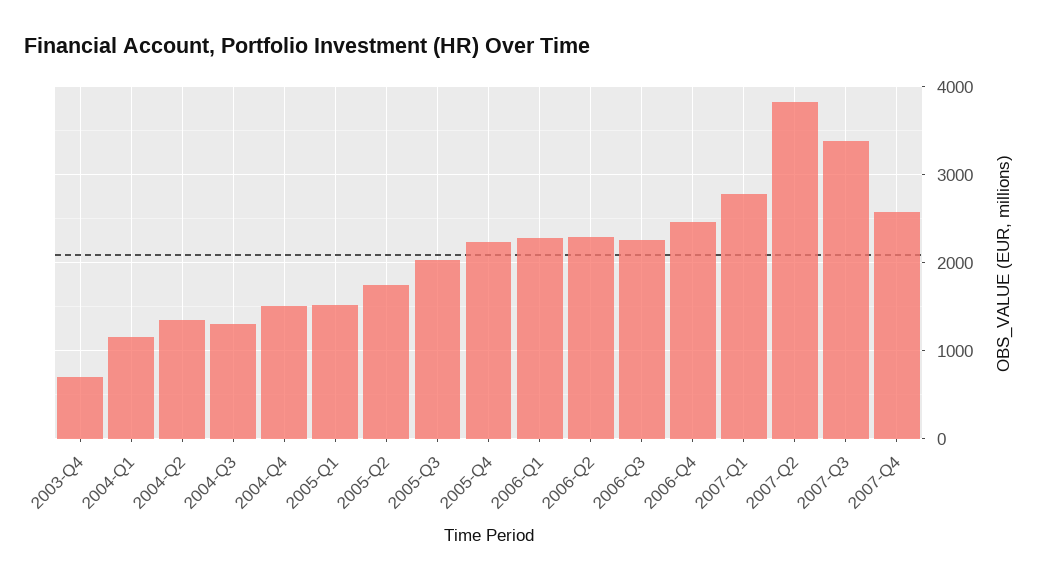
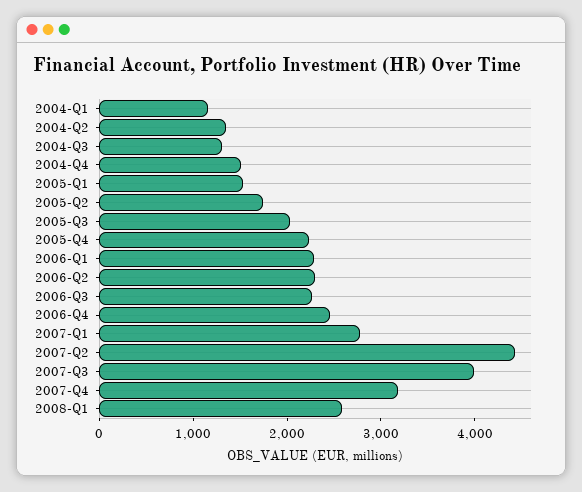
2003-Q4: 700 -> none
2007-Q2: 3800 -> 4400
2007-Q3: 3400 -> 4000
2007-Q4: 2600 -> 3200
2008-Q1: none -> 2600

